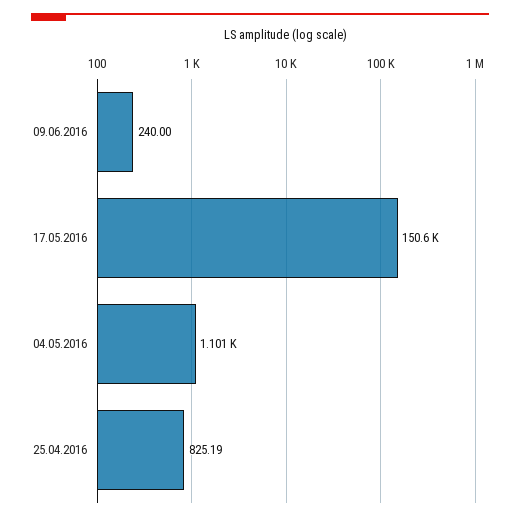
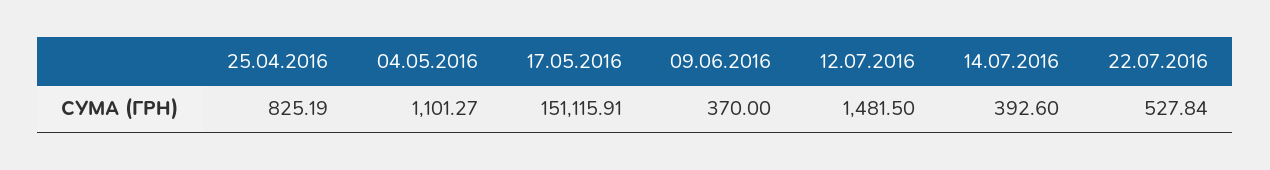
09.06.2016: 240 -> 370
17.05.2016: 150600 -> 151115.91
12.07.2016: none -> 1481.5
14.07.2016: none -> 392.6
22.07.2016: none -> 527.84

